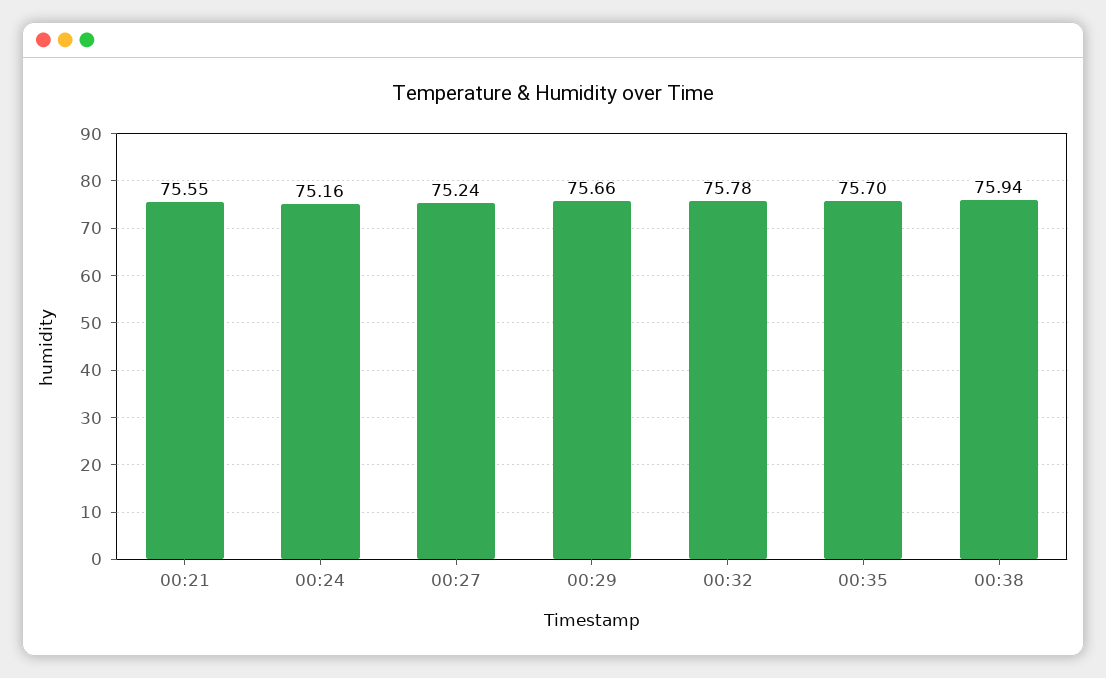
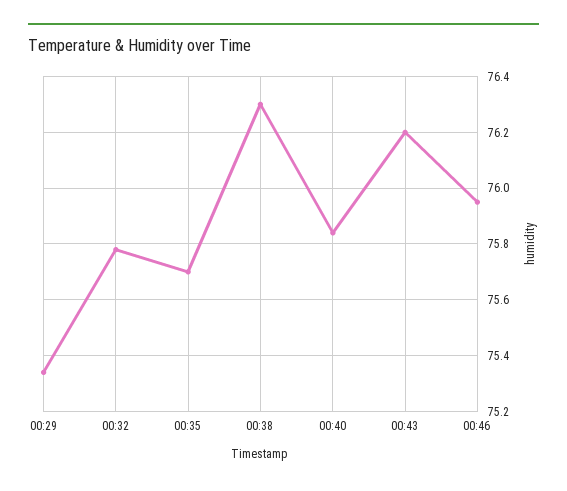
00:21: 75.55 -> none
00:24: 75.16 -> none
00:27: 75.24 -> none
00:29: 75.66 -> 75.35
00:38: 75.94 -> 76.3
00:40: none -> 75.85
00:43: none -> 76.2
00:46: none -> 75.95

